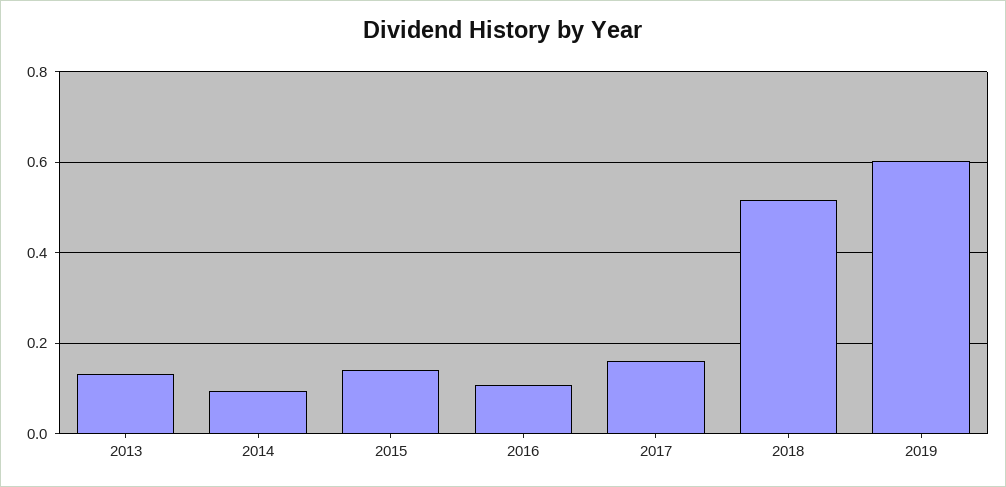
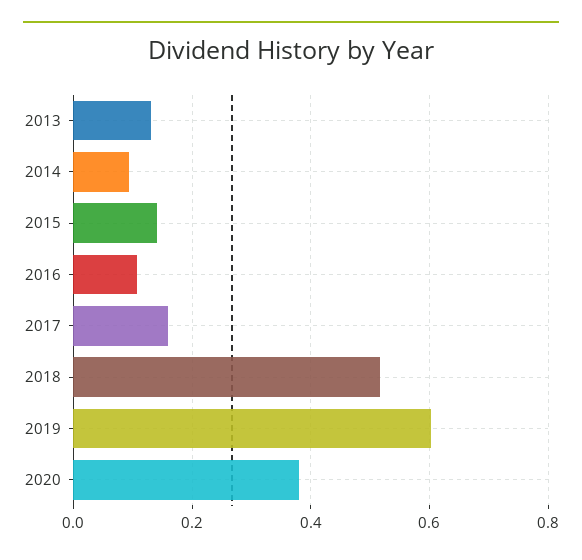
2020: none -> 0.38

